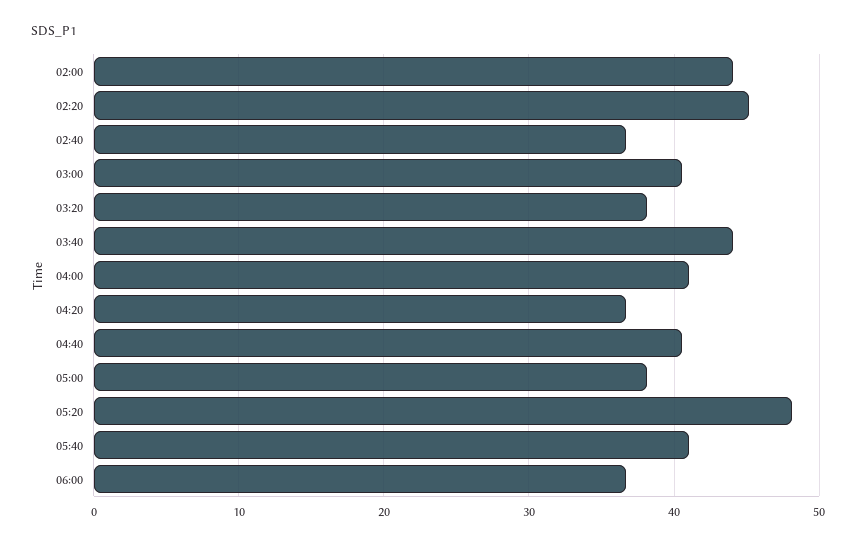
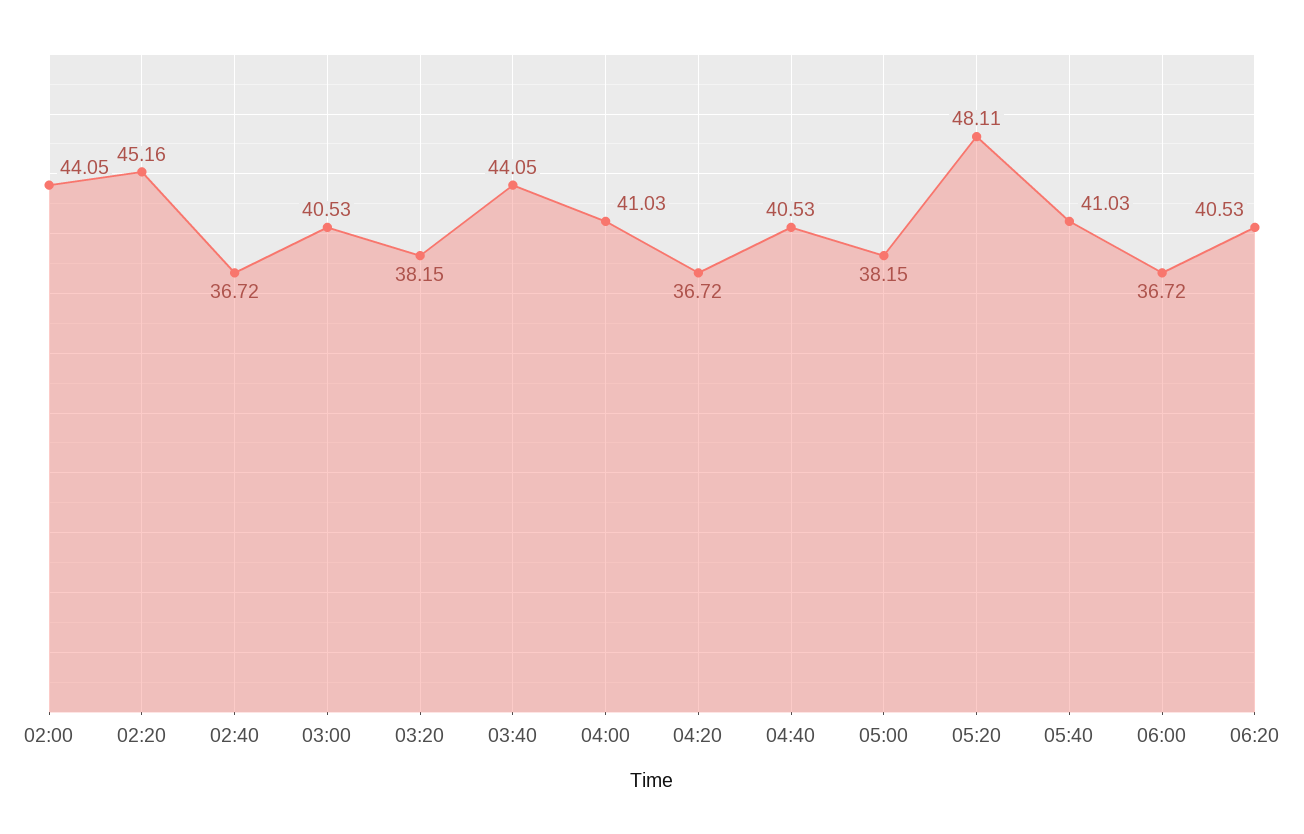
06:20: none -> 40.53

